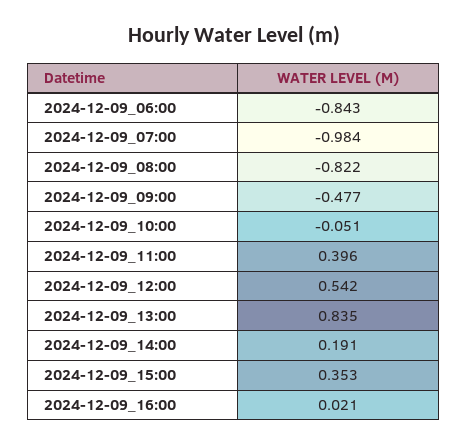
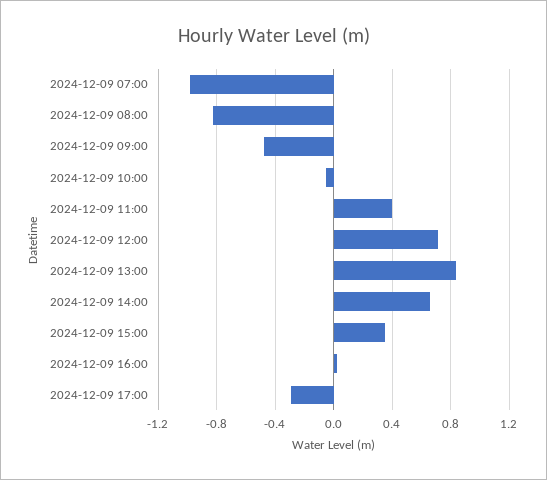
2024-12-09_06:00: -0.843 -> none
2024-12-09_12:00: 0.542 -> 0.7
2024-12-09_14:00: 0.191 -> 0.65
2024-12-09 17:00: none -> -0.3

